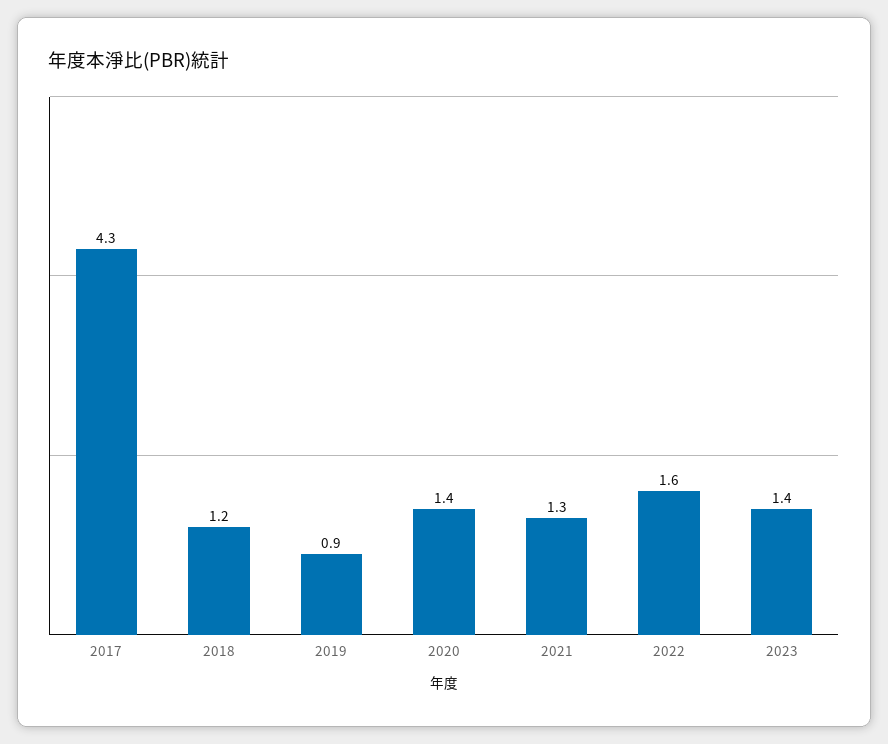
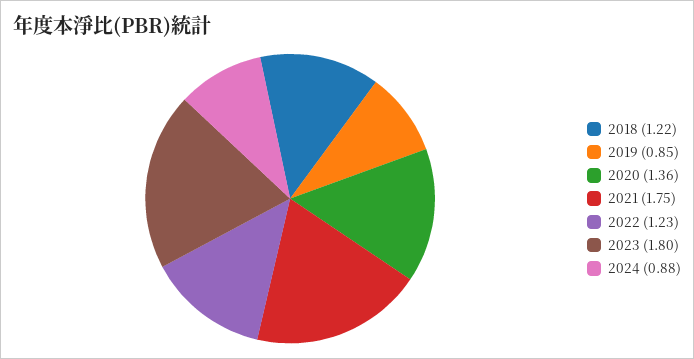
2017: 4.3 -> none
2021: 1.3 -> 1.75
2022: 1.6 -> 1.23
2023: 1.4 -> 1.8
2024: none -> 0.88

